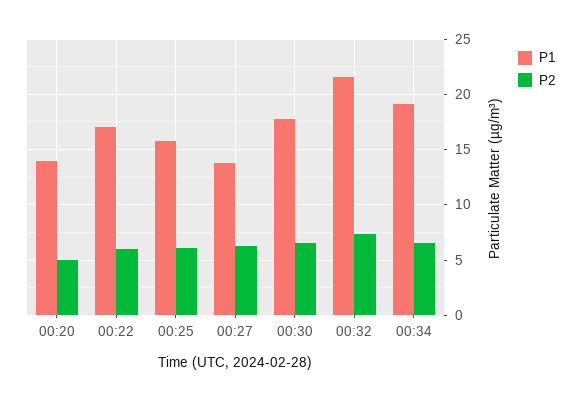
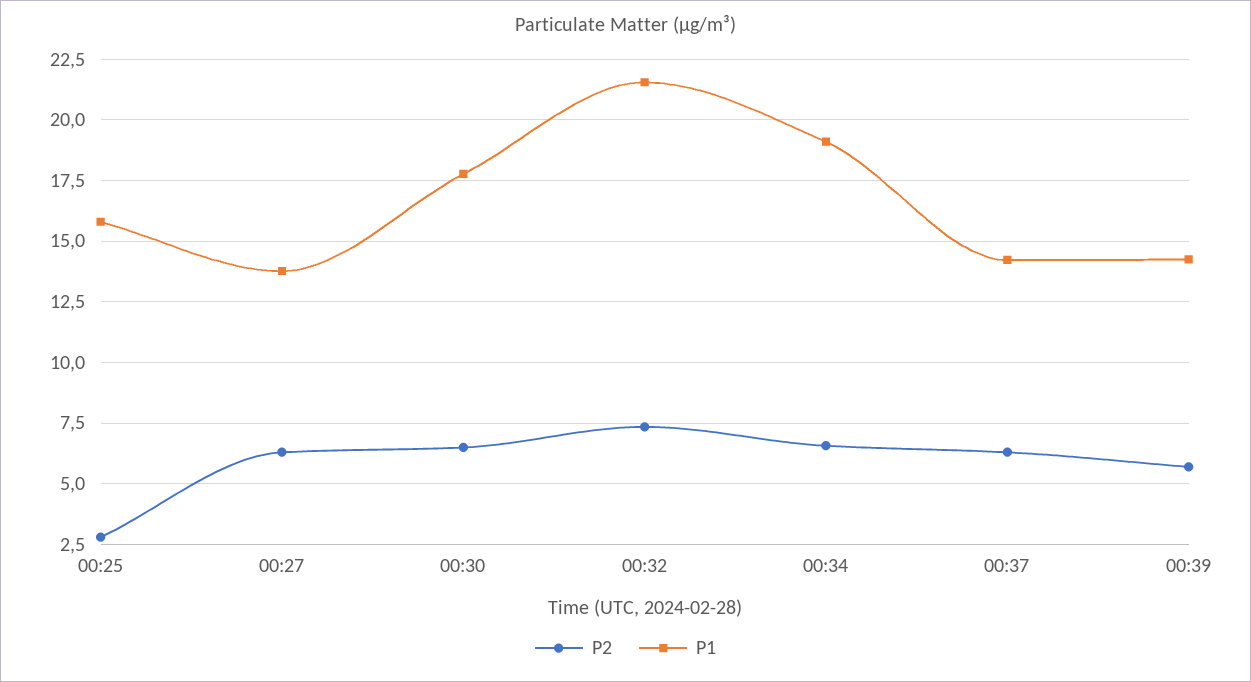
P1, 00:20: 14 -> none
P2, 00:20: 5 -> none
P1, 00:22: 17 -> none
P2, 00:22: 6 -> none
P2, 00:25: 6 -> 2.75
P2, 00:37: none -> 6.25
P1, 00:37: none -> 14.25
P2, 00:39: none -> 5.75
P1, 00:39: none -> 14.25

